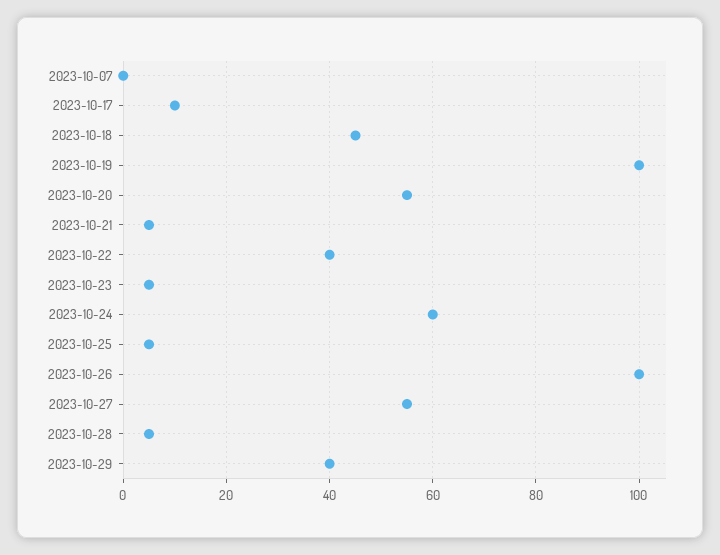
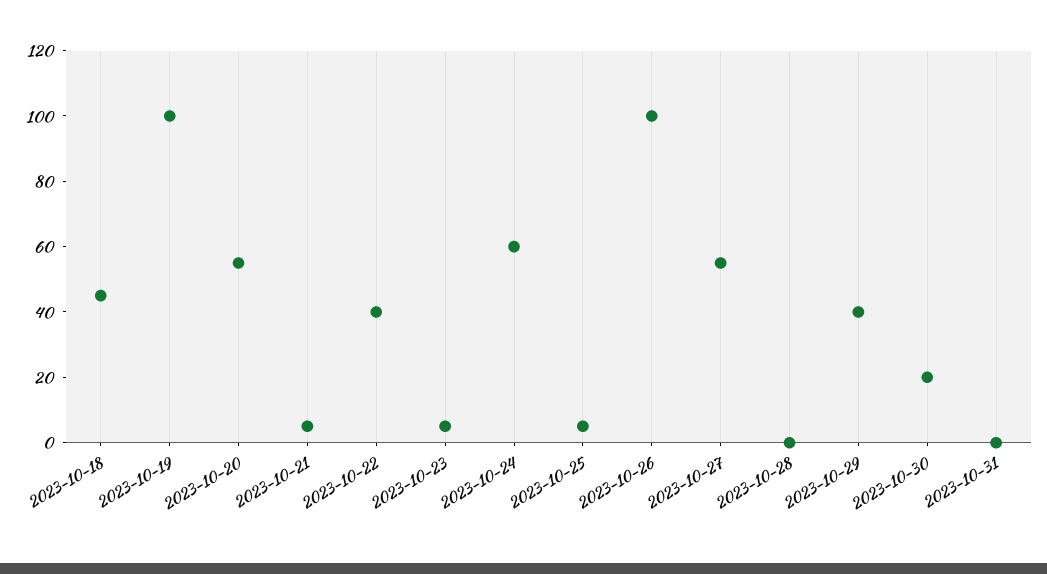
2023-10-07: 0 -> none
2023-10-17: 10 -> none
2023-10-28: 5 -> 0
2023-10-30: none -> 20
2023-10-31: none -> 0

